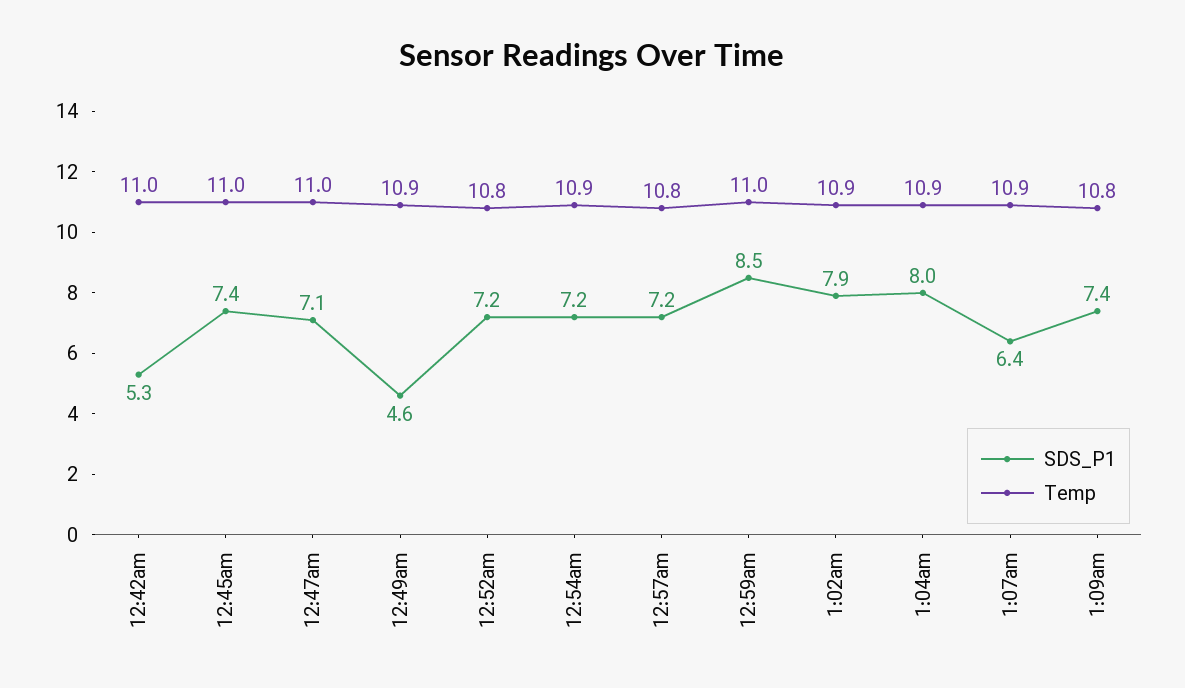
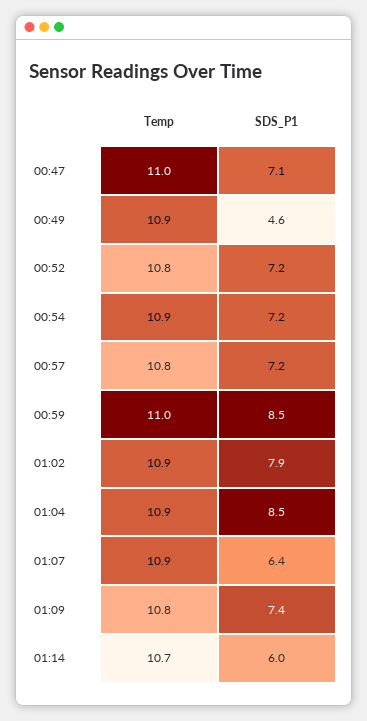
SDS_P1, 12:42am: 5.3 -> none
Temp, 12:42am: 11 -> none
SDS_P1, 12:45am: 7.4 -> none
Temp, 12:45am: 11 -> none
SDS_P1, 1:04am: 8 -> 8.5
Temp, 01:14: none -> 10.7
SDS_P1, 01:14: none -> 6

